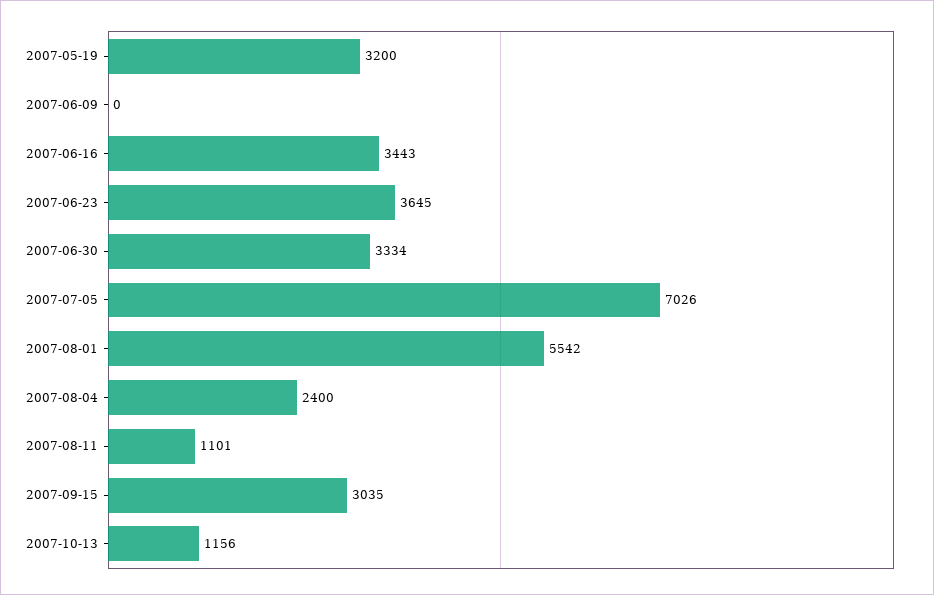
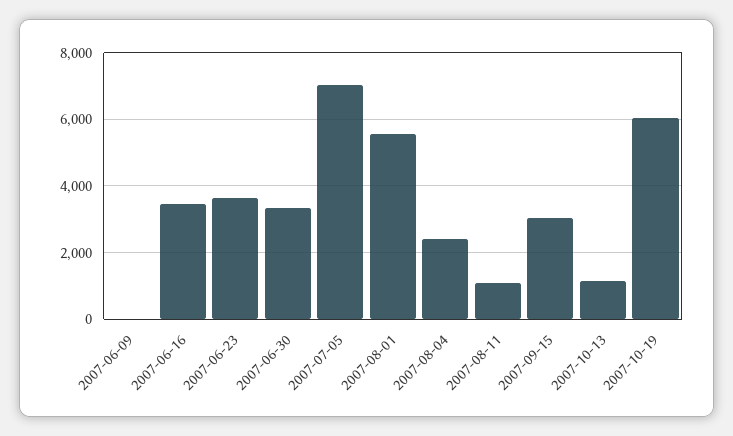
2007-05-19: 3200 -> none
2007-10-19: none -> 6000

